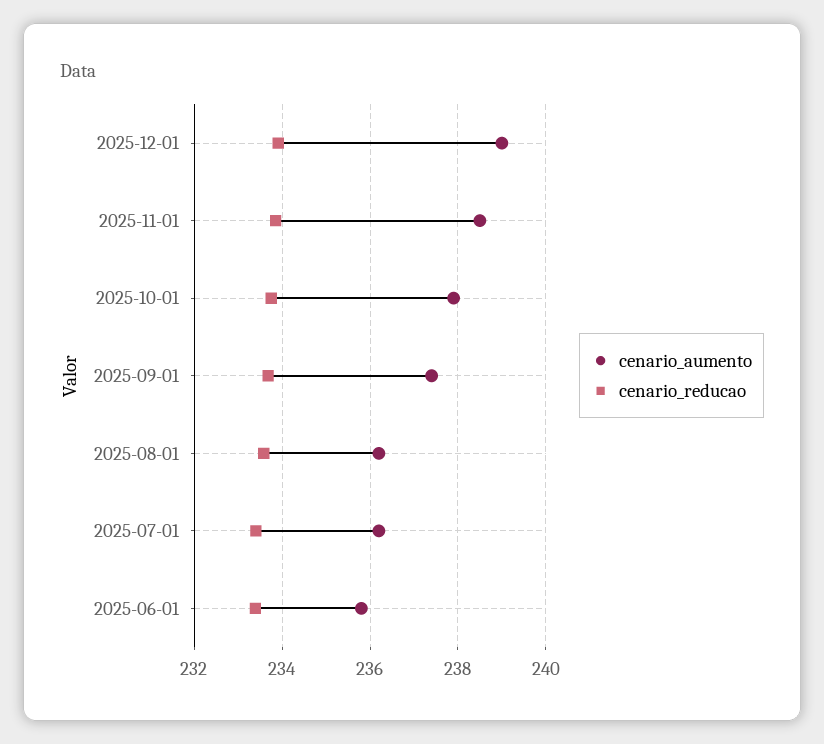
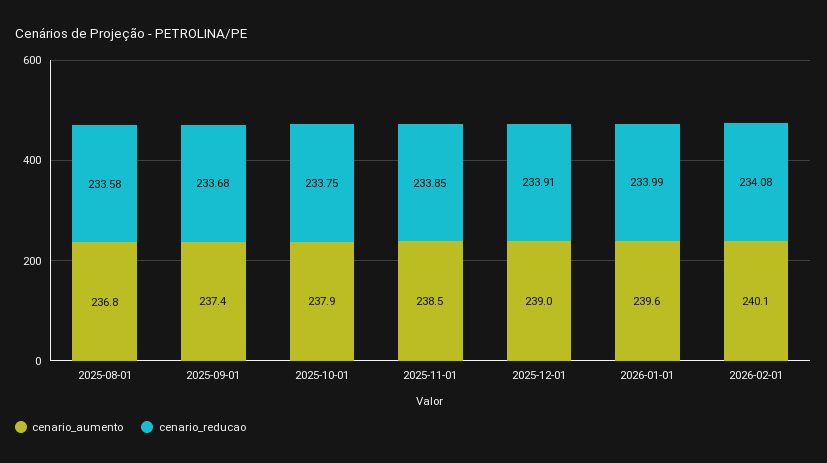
cenario_aumento, 2025-08-01: 236.2 -> 236.8
cenario_aumento, 2025-07-01: 236.2 -> none
cenario_reducao, 2025-07-01: 233.4 -> none
cenario_aumento, 2025-06-01: 235.8 -> none
cenario_reducao, 2025-06-01: 233.4 -> none
cenario_aumento, 2026-01-01: none -> 239.6
cenario_reducao, 2026-01-01: none -> 233.99
cenario_aumento, 2026-02-01: none -> 240.1
cenario_reducao, 2026-02-01: none -> 234.08

